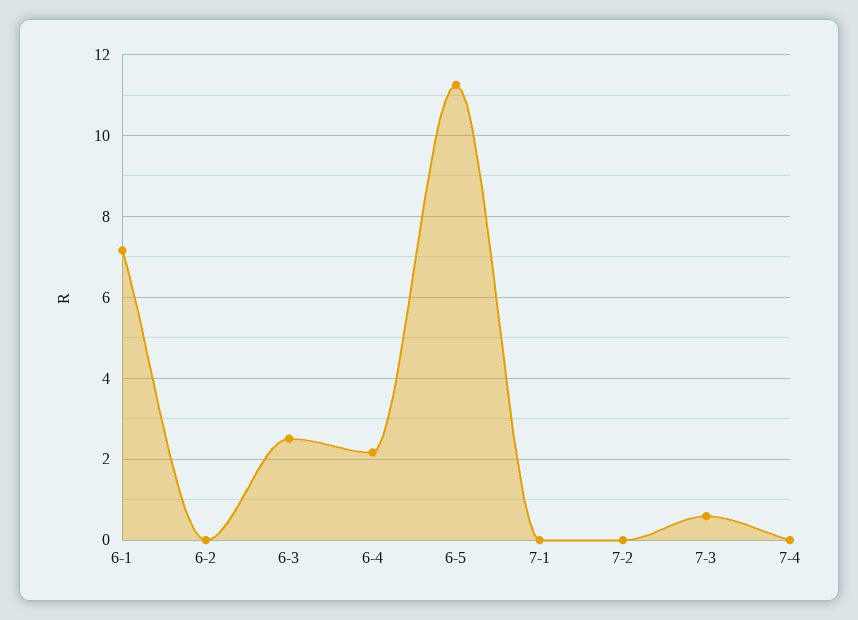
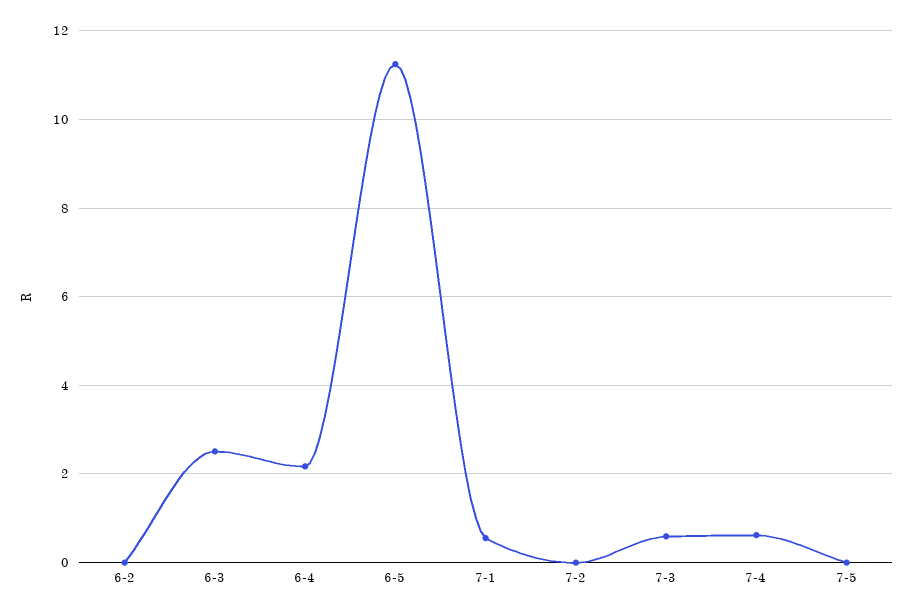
6-1: 7.2 -> none
7-1: 0 -> 0.6
7-4: 0 -> 0.6
7-5: none -> 0

